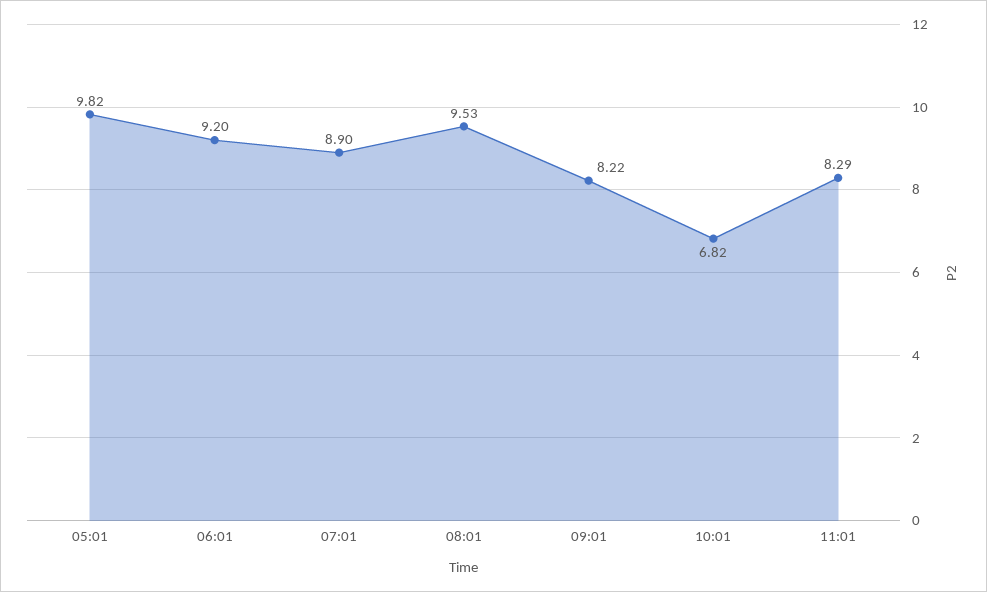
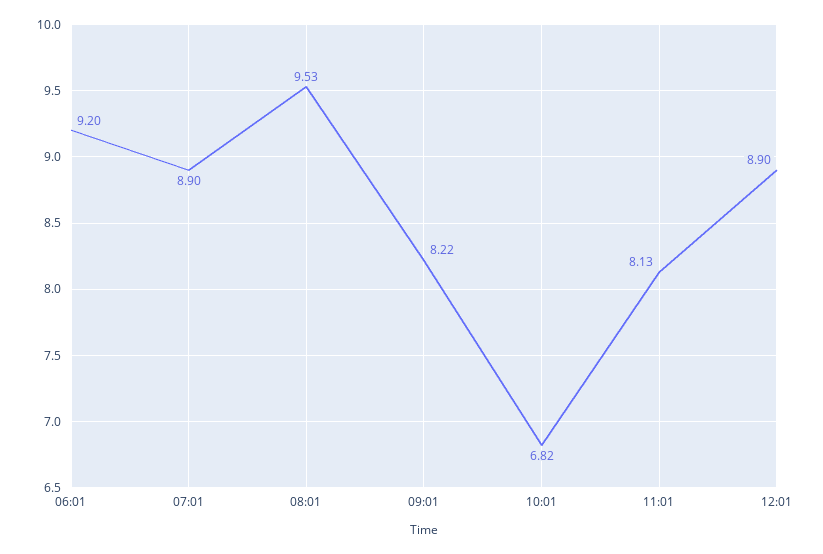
05:01: 9.82 -> none
11:01: 8.29 -> 8.13
12:01: none -> 8.9

